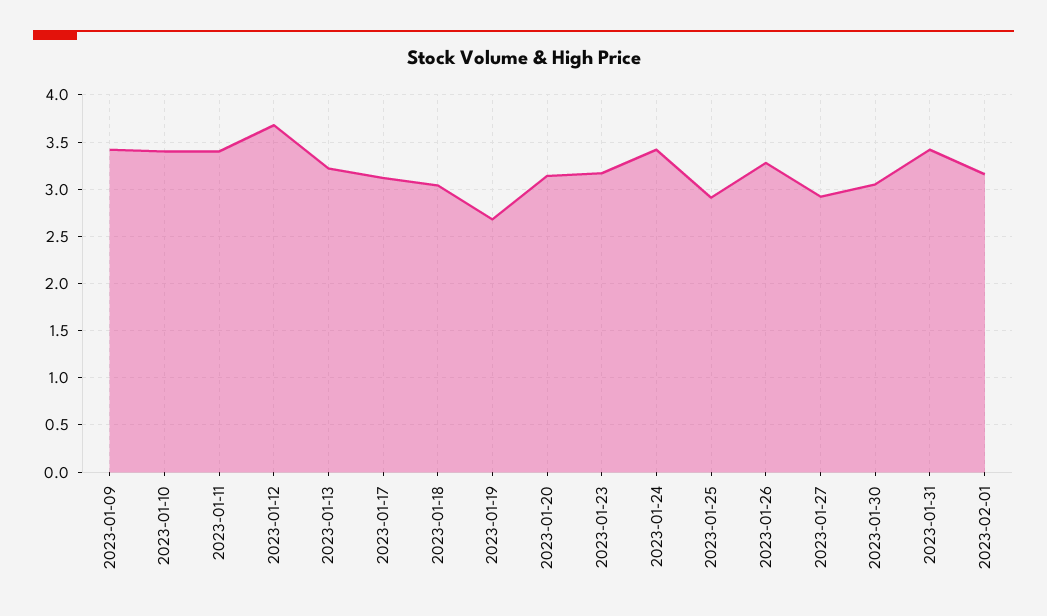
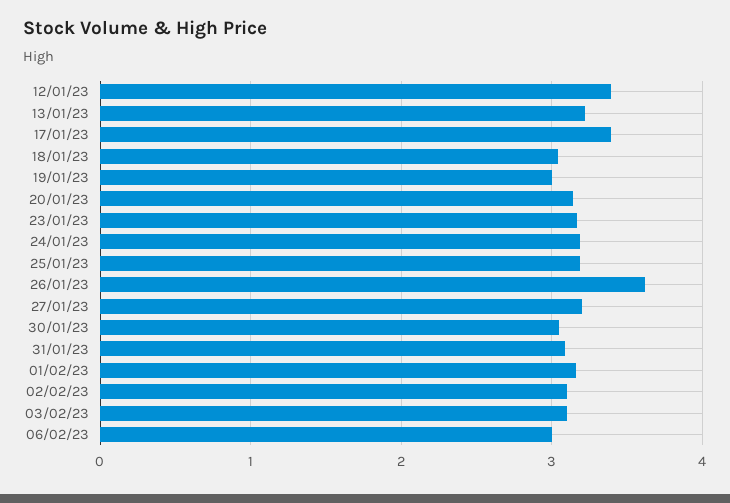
2023-01-09: 3.4 -> none
2023-01-10: 3.4 -> none
2023-01-11: 3.4 -> none
2023-01-12: 3.7 -> 3.4
2023-01-17: 3.1 -> 3.4
2023-01-19: 2.7 -> 3
2023-01-24: 3.4 -> 3.2
2023-01-25: 2.9 -> 3.2
2023-01-26: 3.3 -> 3.6
2023-01-27: 2.9 -> 3.2
2023-01-31: 3.4 -> 3.1
02/02/23: none -> 3.1
03/02/23: none -> 3.1
06/02/23: none -> 3

